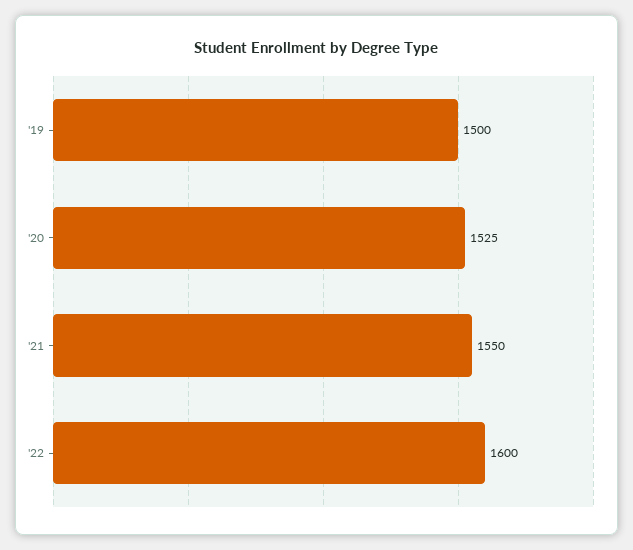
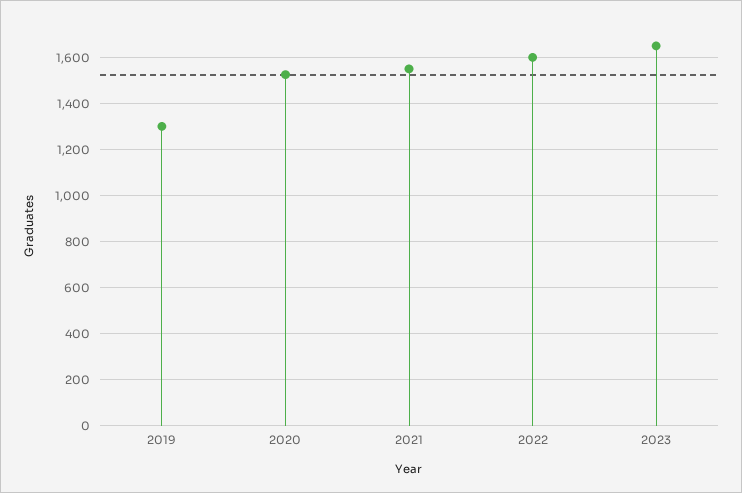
'19: 1500 -> 1300
2023: none -> 1650

